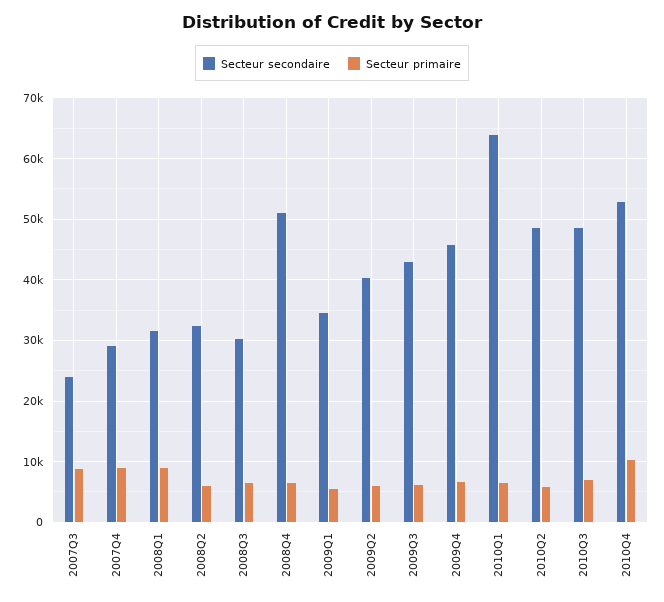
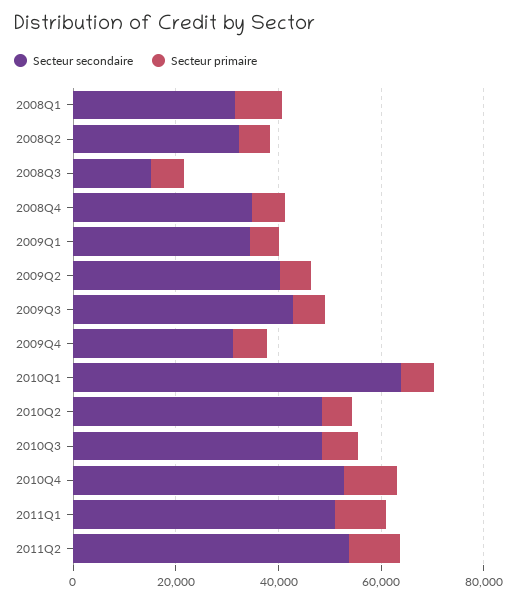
Secteur secondaire, 2007Q3: 24000 -> none
Secteur primaire, 2007Q3: 9000 -> none
Secteur secondaire, 2007Q4: 29000 -> none
Secteur primaire, 2007Q4: 9000 -> none
Secteur secondaire, 2008Q3: 30000 -> 15000
Secteur secondaire, 2008Q4: 51000 -> 35000
Secteur secondaire, 2009Q4: 46000 -> 30000
Secteur secondaire, 2011Q1: none -> 50000
Secteur primaire, 2011Q1: none -> 10000
Secteur secondaire, 2011Q2: none -> 55000
Secteur primaire, 2011Q2: none -> 10000

